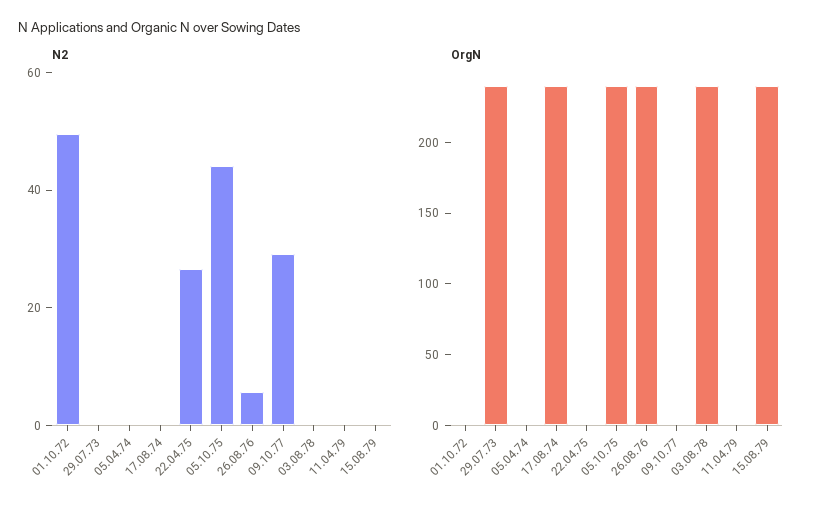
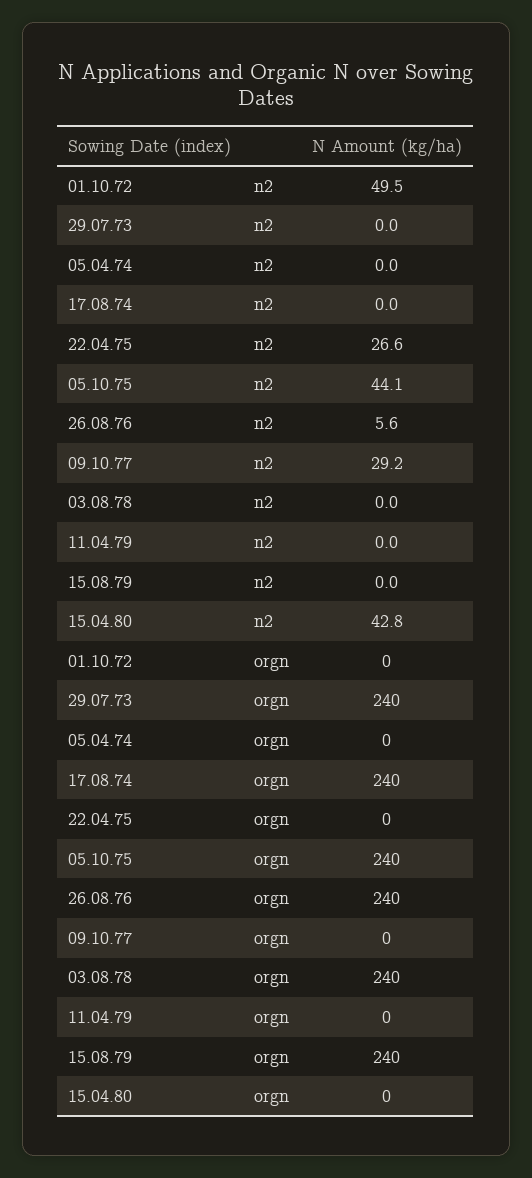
N2, 15.04.80: none -> 42.8
OrgN, 15.04.80: none -> 0

